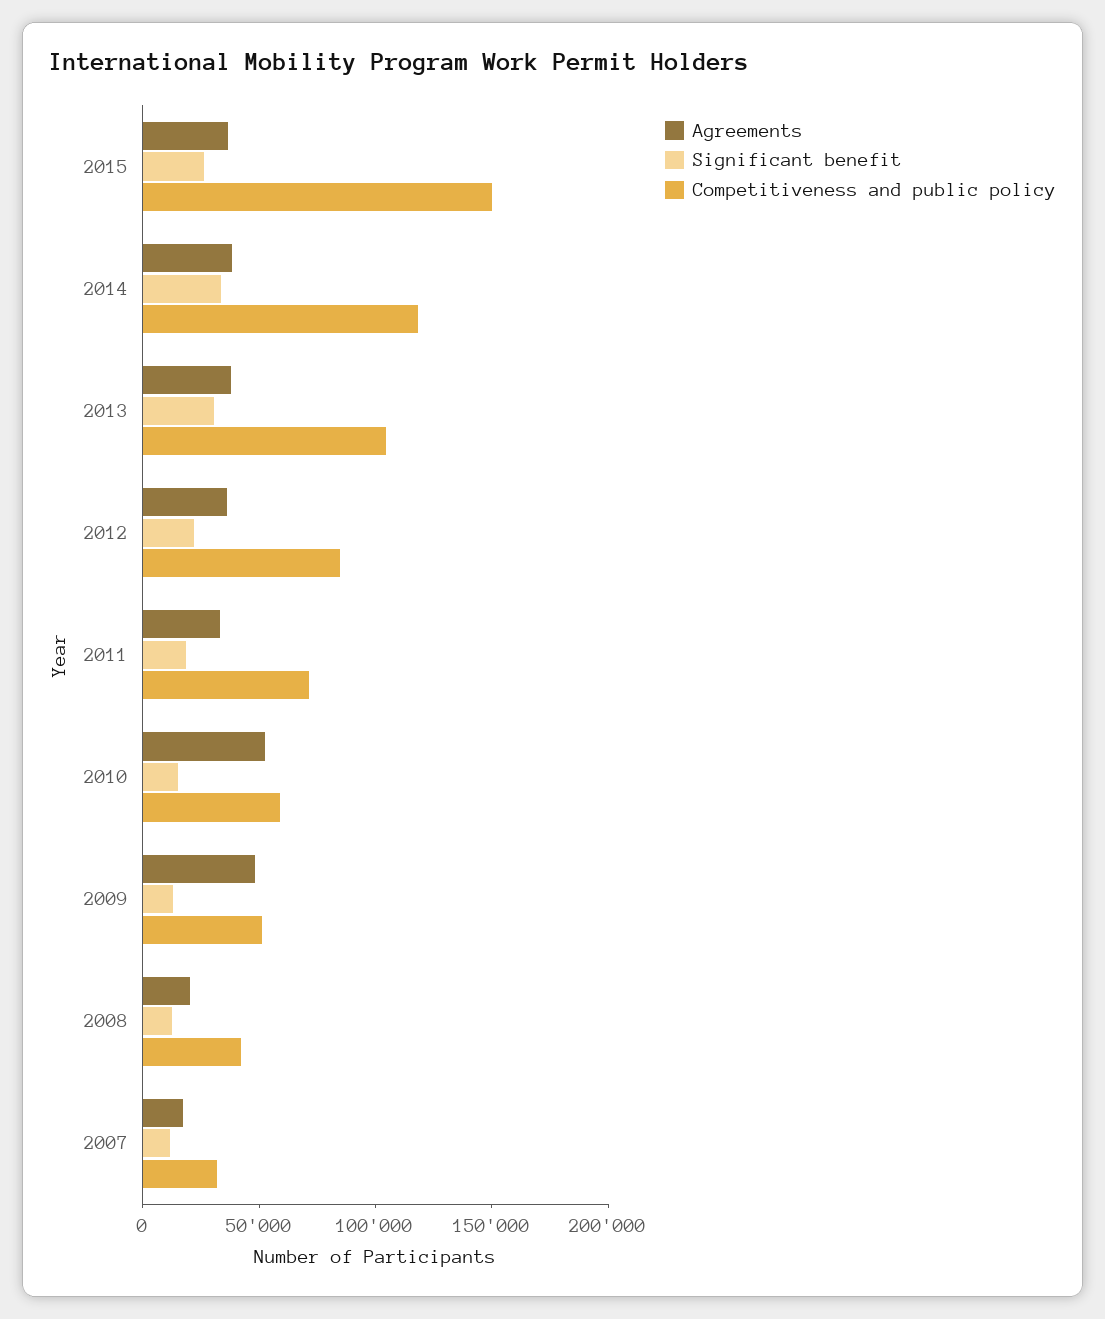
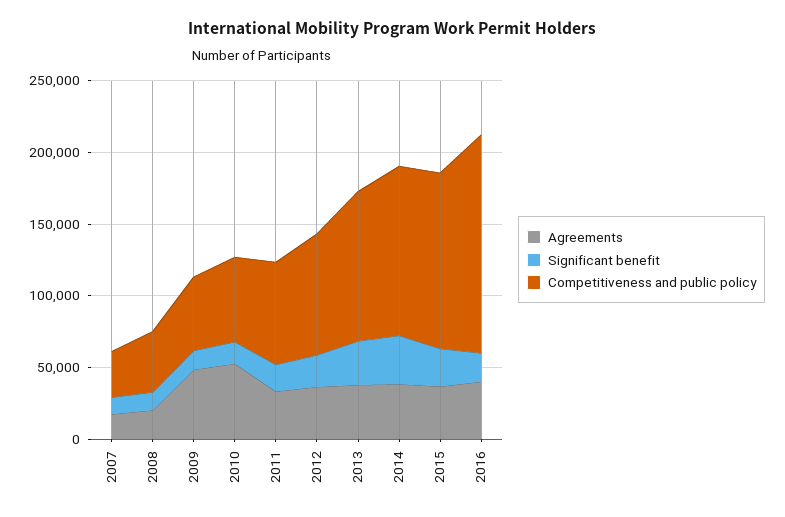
Competitiveness and public policy, 2015: 150000 -> 120000
Agreements, 2016: none -> 40000
Significant benefit, 2016: none -> 20000
Competitiveness and public policy, 2016: none -> 150000

